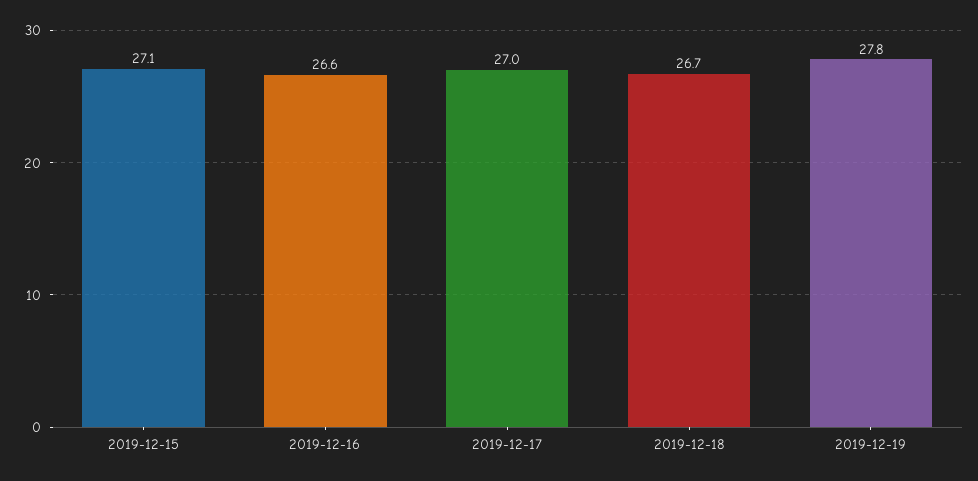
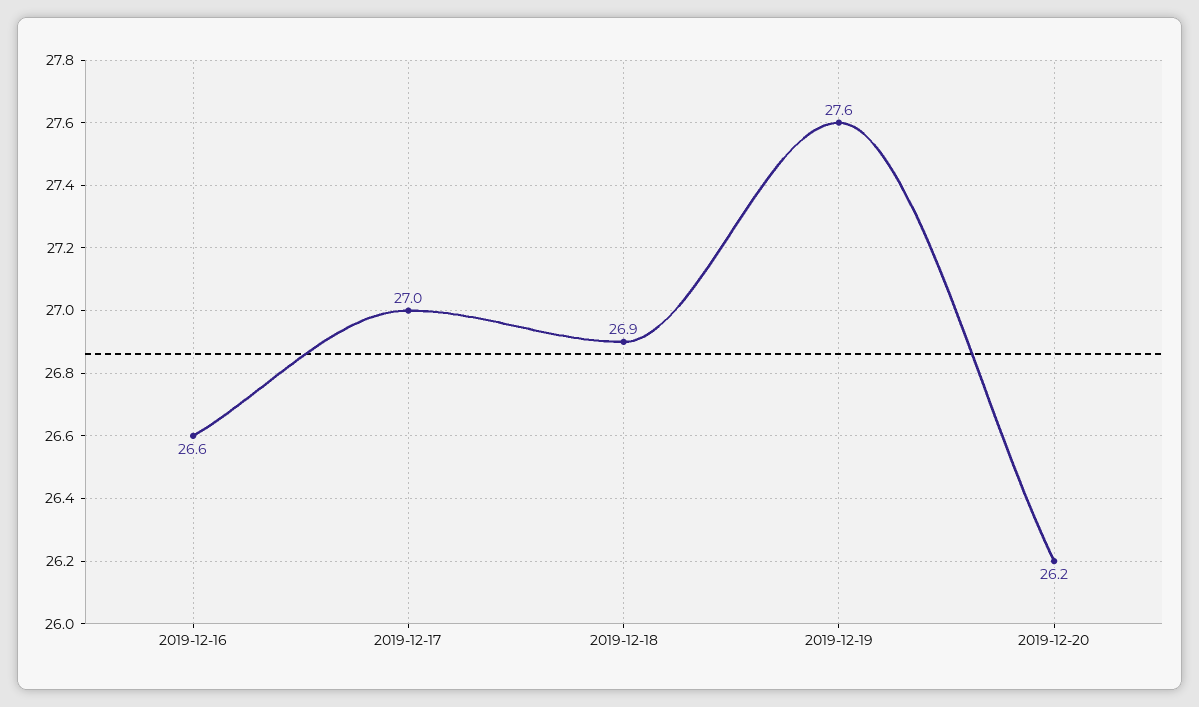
2019-12-15: 27.1 -> none
2019-12-18: 26.7 -> 26.9
2019-12-19: 27.8 -> 27.6
2019-12-20: none -> 26.2

